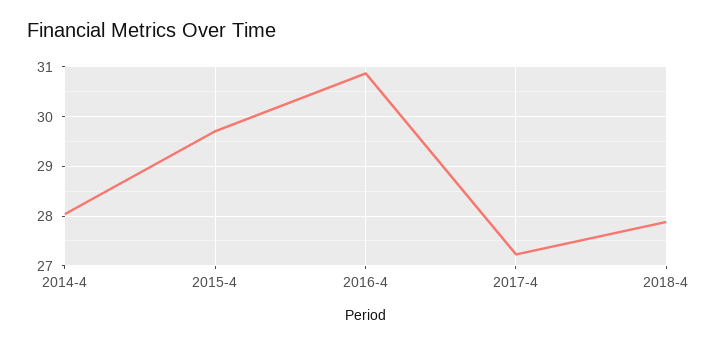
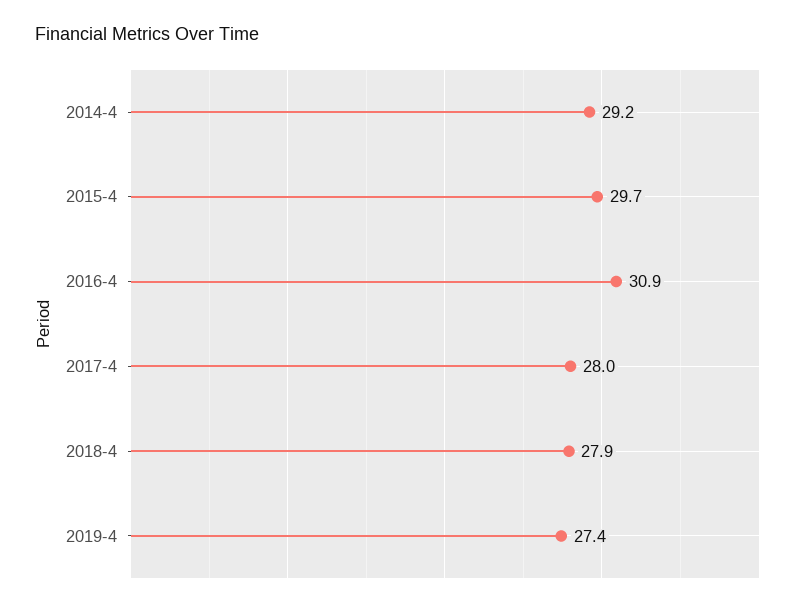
2014-4: 28 -> 29.2
2017-4: 27.2 -> 28
2019-4: none -> 27.4

